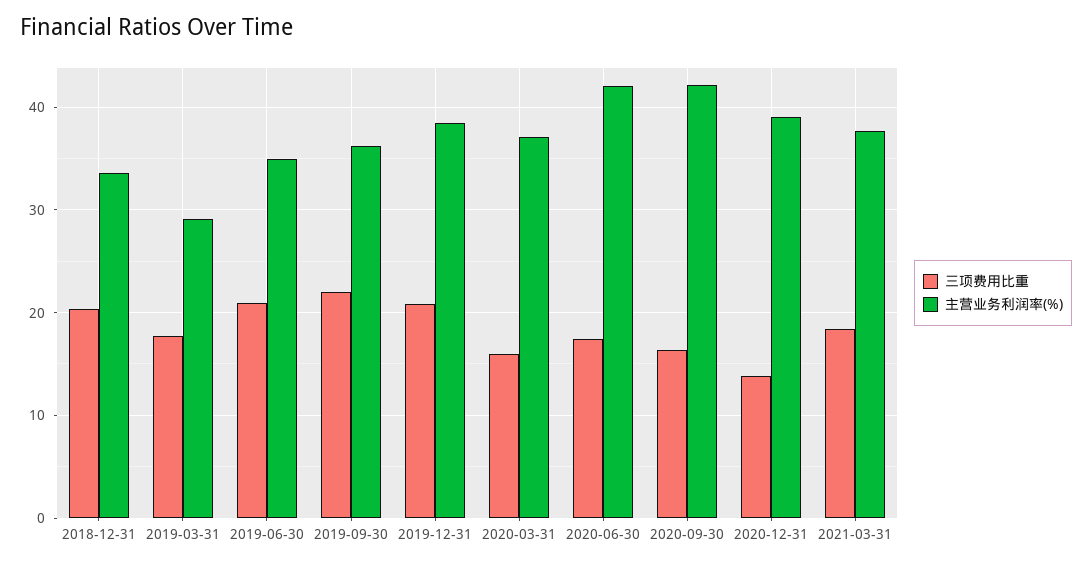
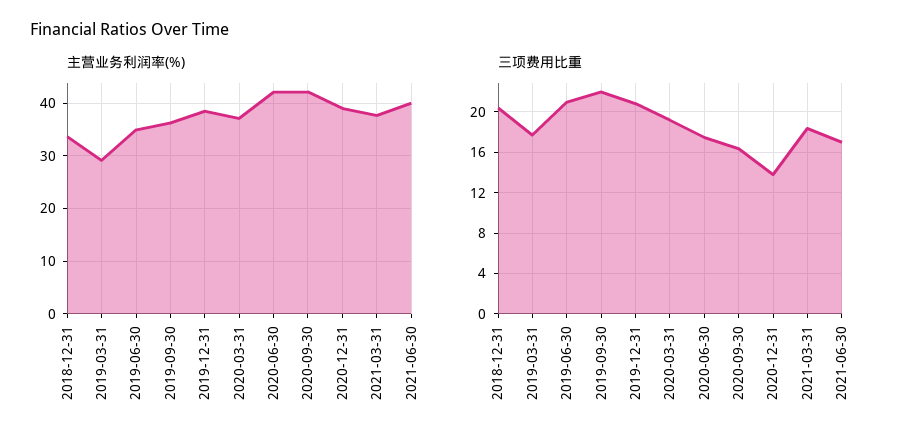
三项费用比重, 2020-03-31: 16 -> 19
主营业务利润率(%), 2021-06-30: none -> 40
三项费用比重, 2021-06-30: none -> 17

